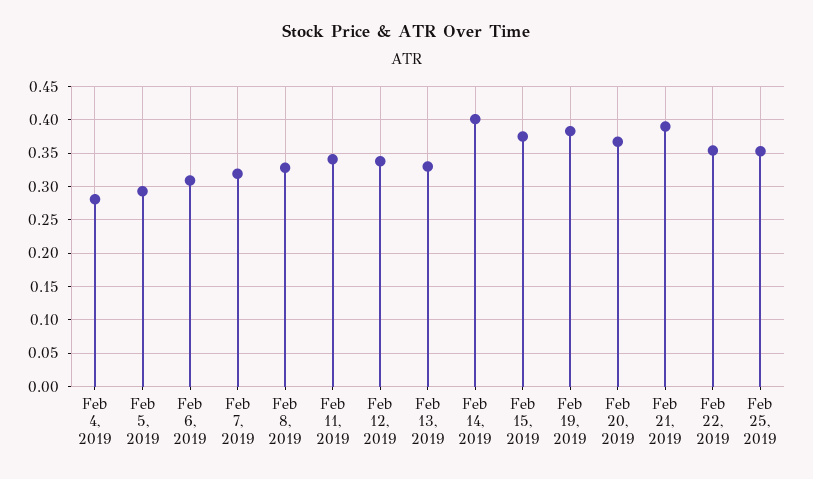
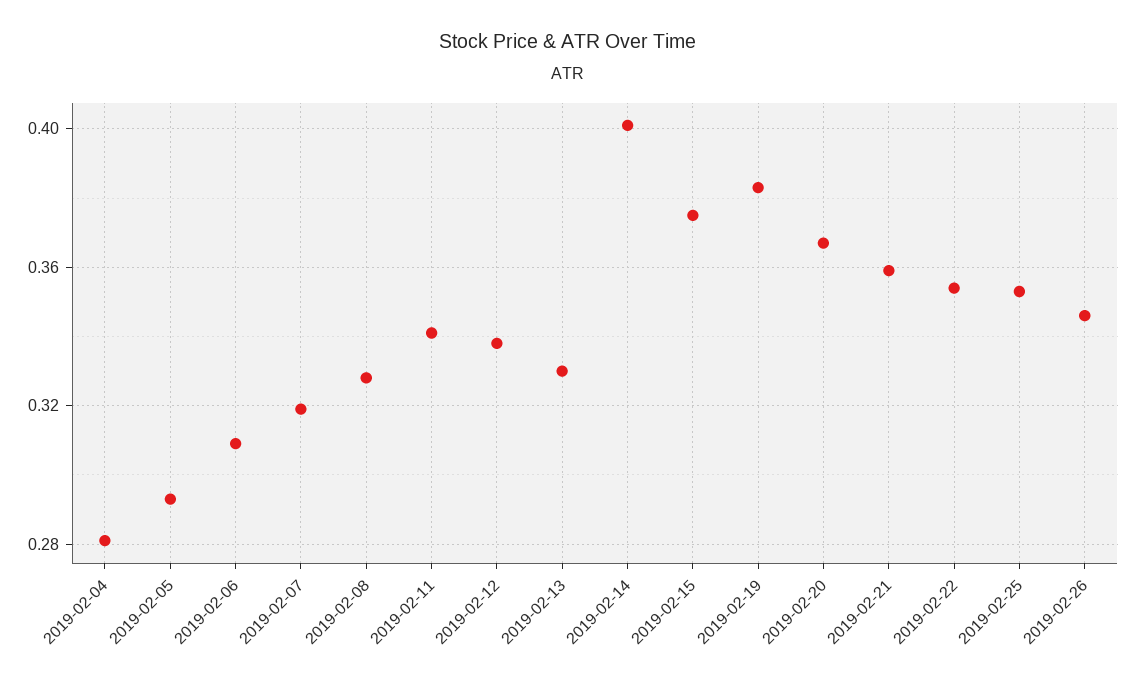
Feb 21, 2019: 0.39 -> 0.36
2019-02-26: none -> 0.345

